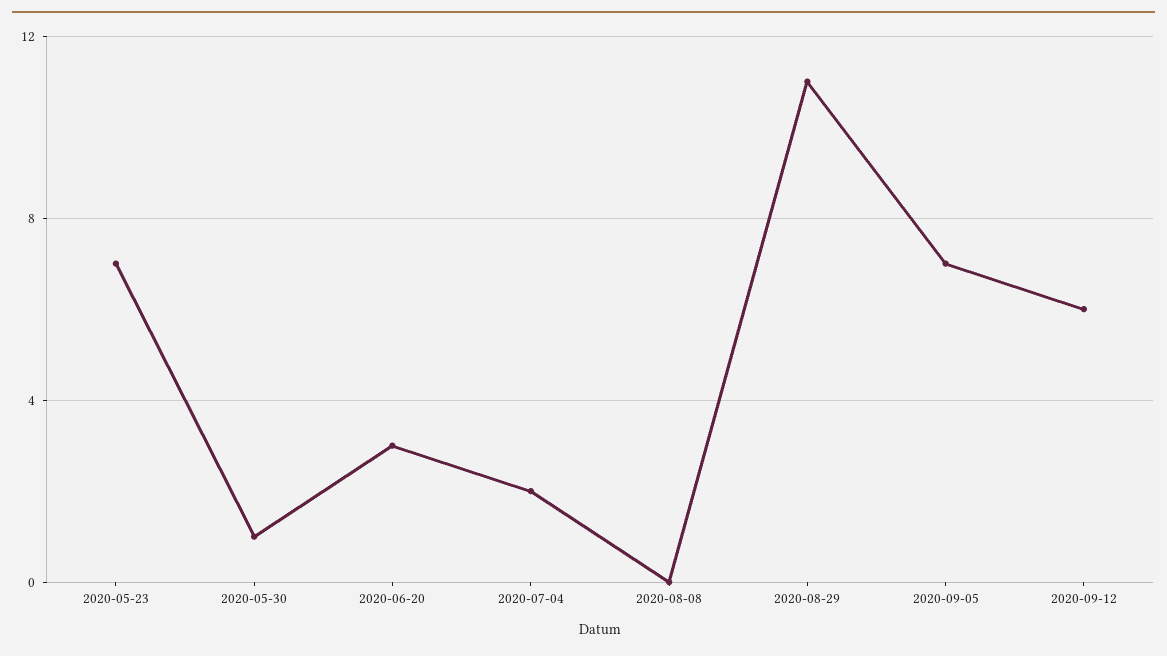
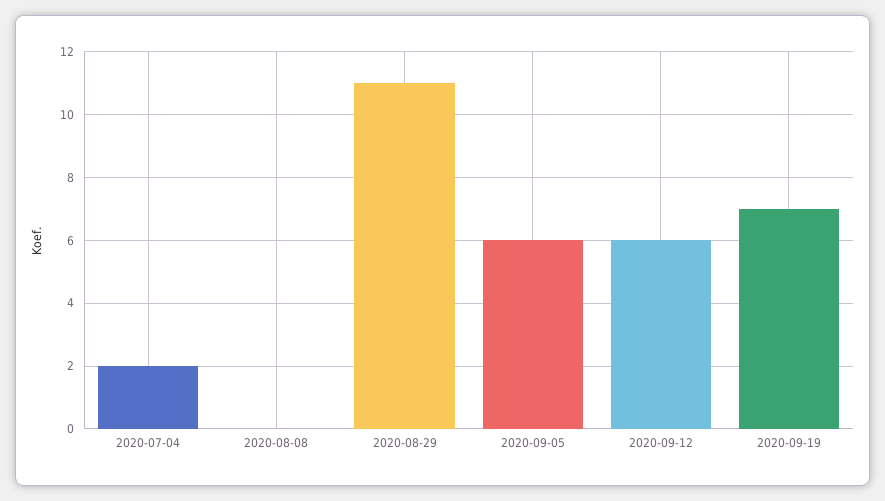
2020-05-23: 7 -> none
2020-05-30: 1 -> none
2020-06-20: 3 -> none
2020-09-05: 7 -> 6
2020-09-19: none -> 7

